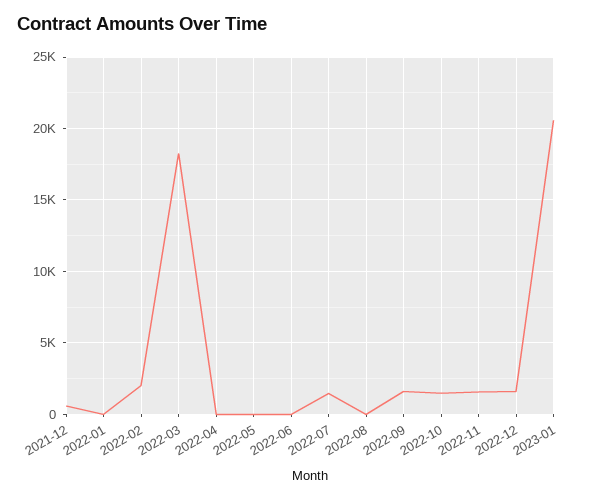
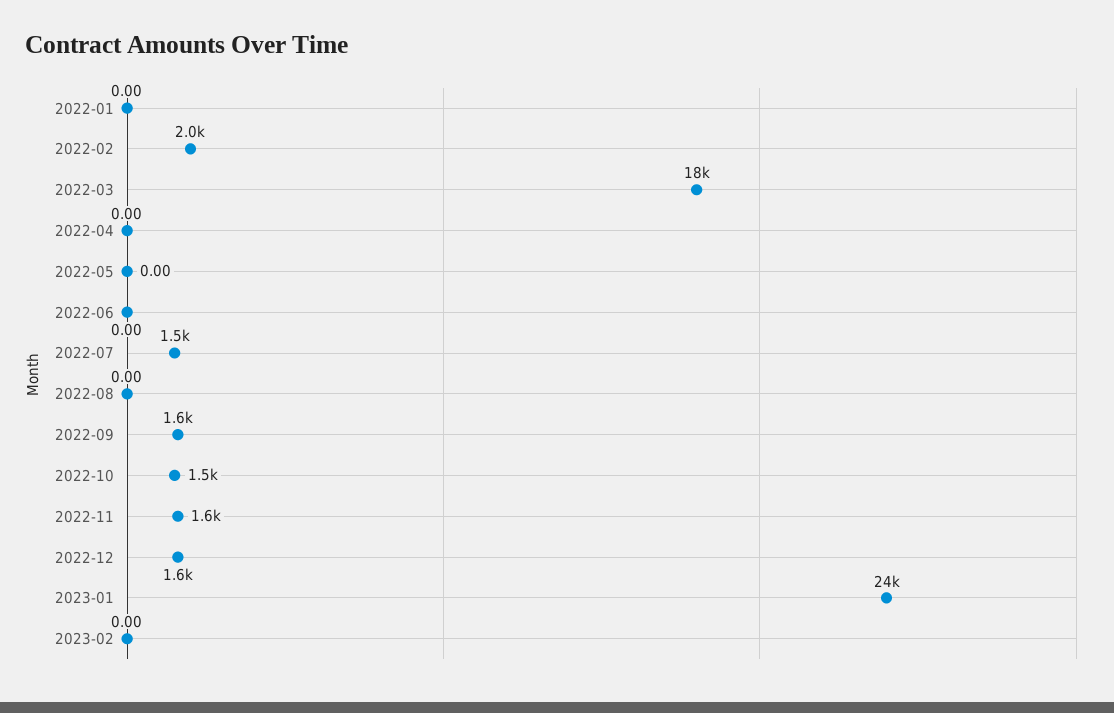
2021-12: 500 -> none
2023-01: 20500 -> 24000
2023-02: none -> 0

